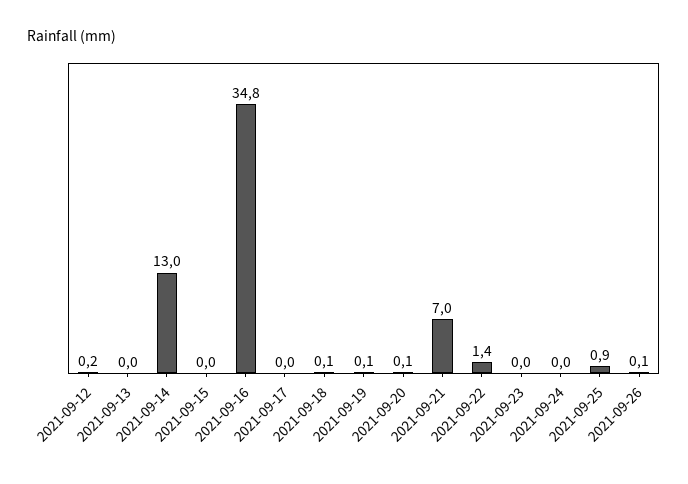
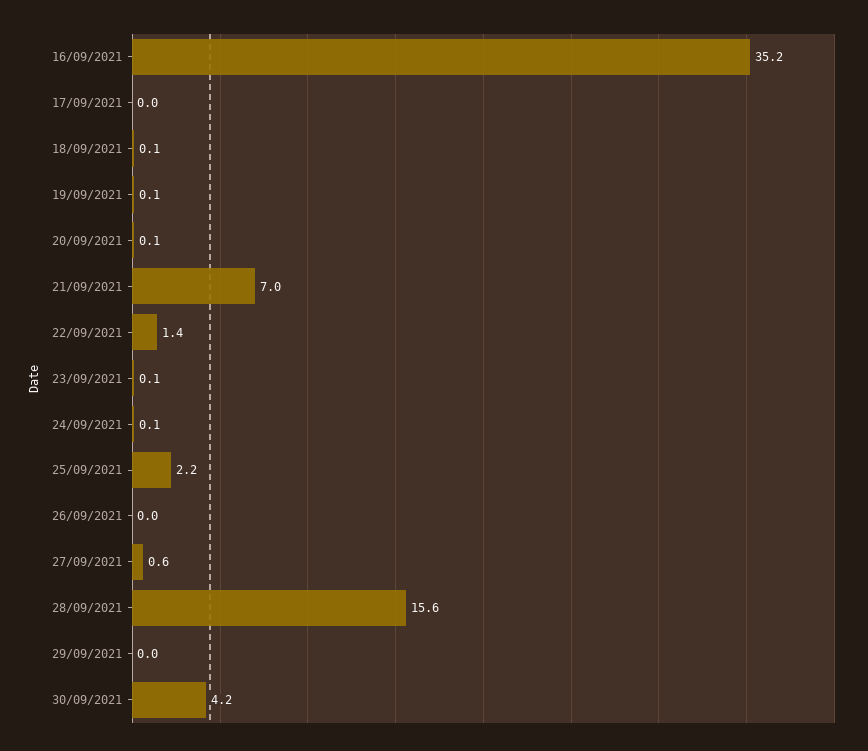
2021-09-12: 0.2 -> none
2021-09-13: 0 -> none
2021-09-14: 13 -> none
2021-09-15: 0 -> none
2021-09-16: 34.8 -> 35.2
2021-09-23: 0 -> 0.1
2021-09-24: 0 -> 0.1
2021-09-25: 0.9 -> 2.2
2021-09-26: 0.1 -> 0
27/09/2021: none -> 0.6
28/09/2021: none -> 15.6
29/09/2021: none -> 0
30/09/2021: none -> 4.2

